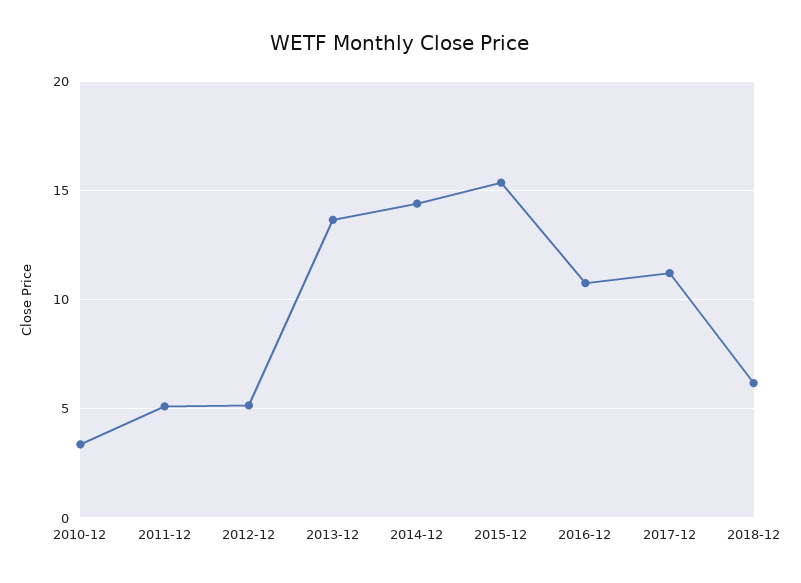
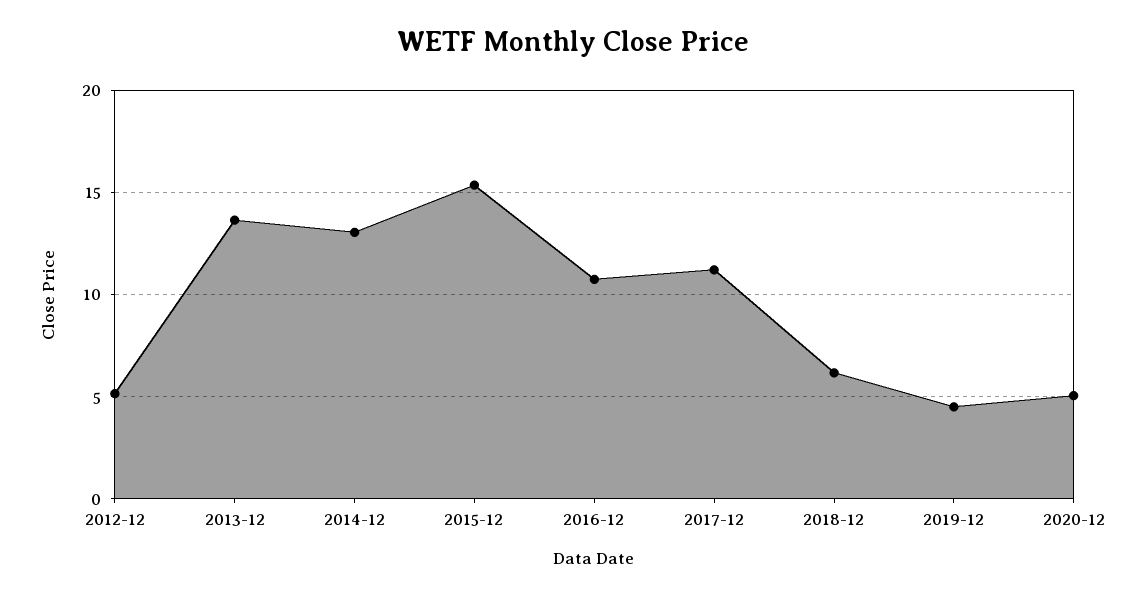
2010-12: 3.5 -> none
2011-12: 5 -> none
2014-12: 14.5 -> 13
2019-12: none -> 4.5
2020-12: none -> 5

